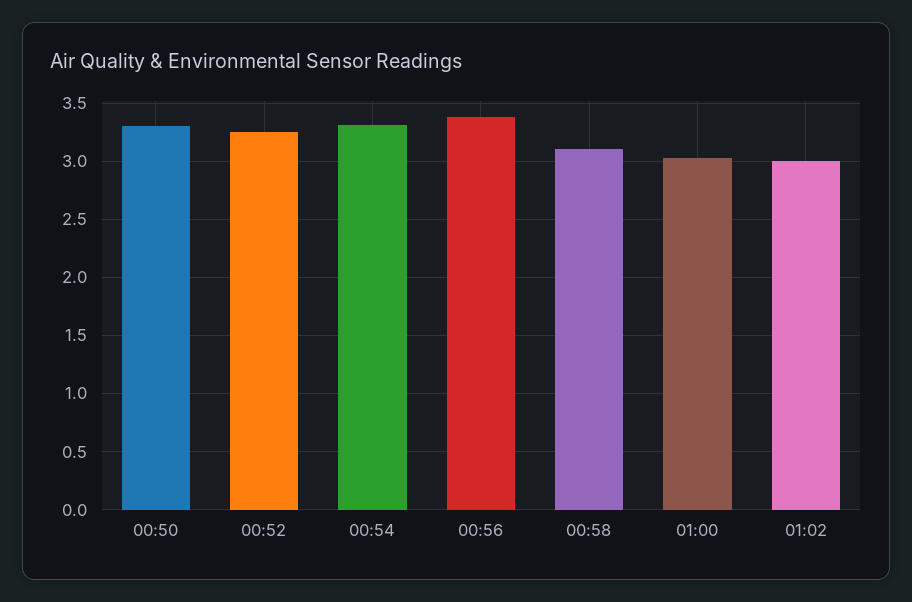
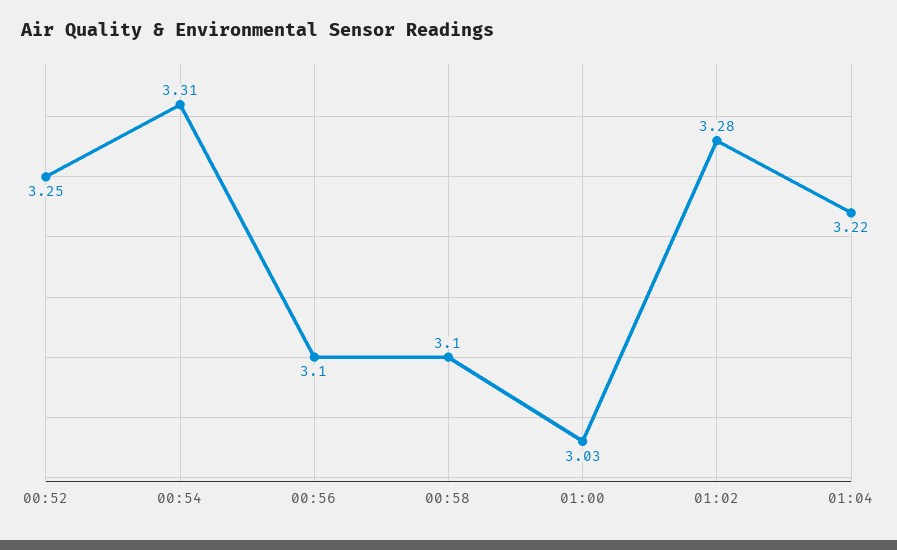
00:50: 3.3 -> none
00:56: 3.4 -> 3.1
01:02: 3 -> 3.28
01:04: none -> 3.22

